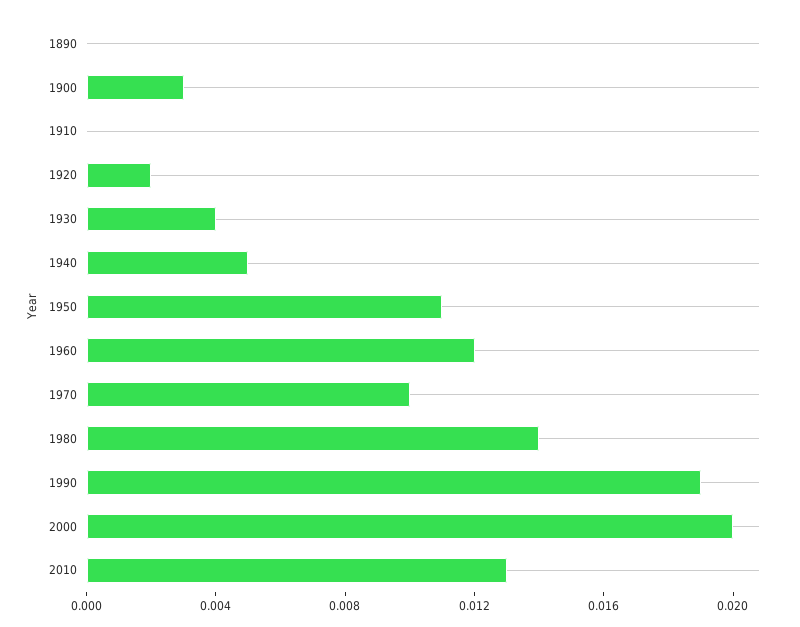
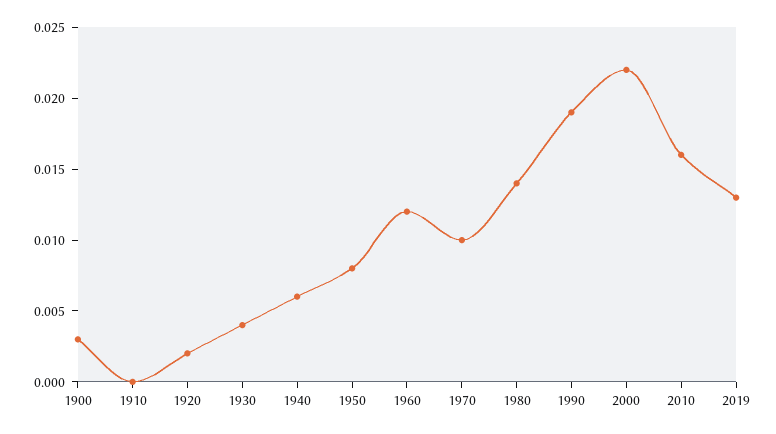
1890: 0 -> none
1940: 0.005 -> 0.006
1950: 0.011 -> 0.008
2000: 0.02 -> 0.022
2010: 0.013 -> 0.016
2019: none -> 0.013

